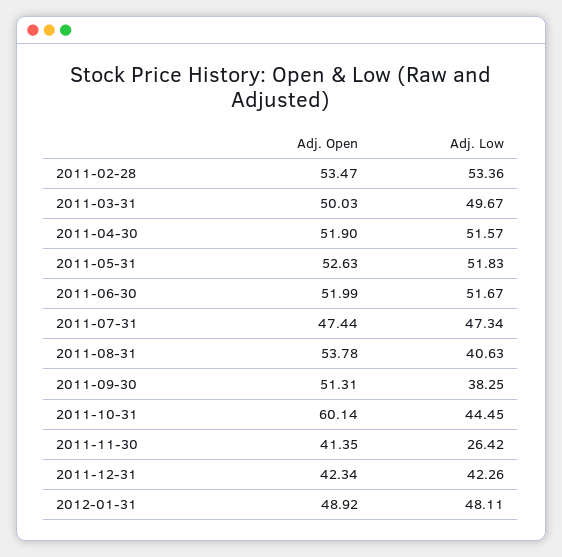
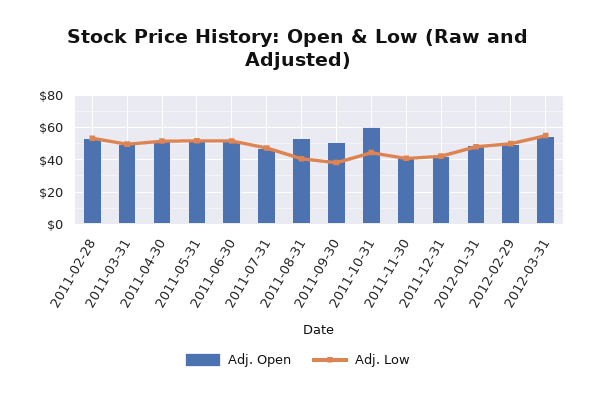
Adj. Low, 2011-11-30: 26.42 -> 40
Adj. Open, 2012-02-29: none -> 50
Adj. Low, 2012-02-29: none -> 50
Adj. Open, 2012-03-31: none -> 55
Adj. Low, 2012-03-31: none -> 55

